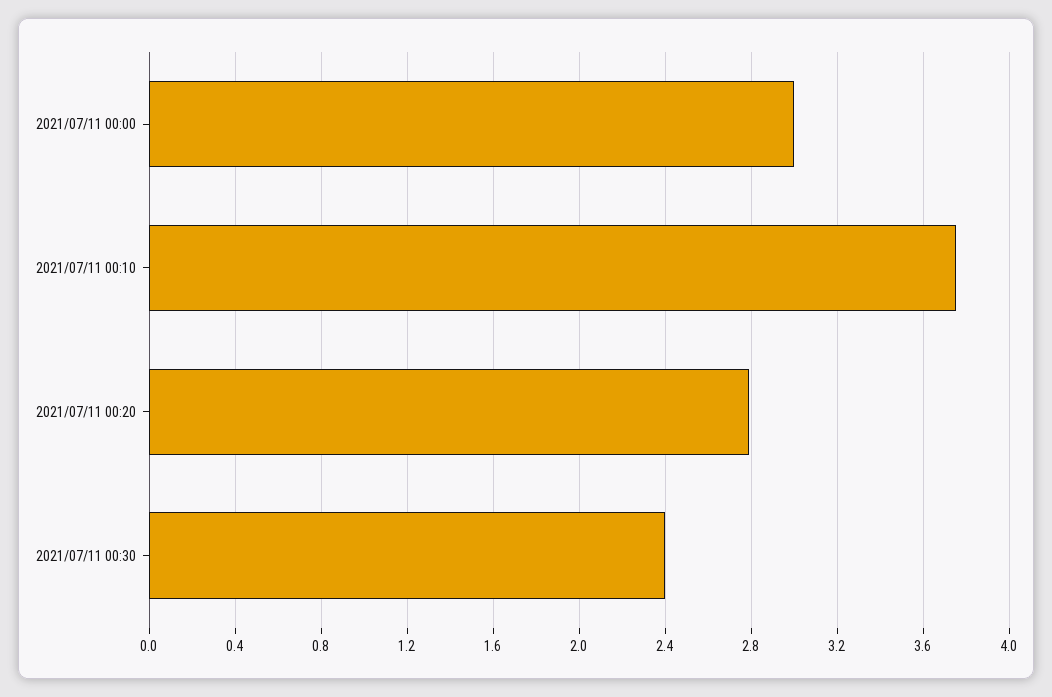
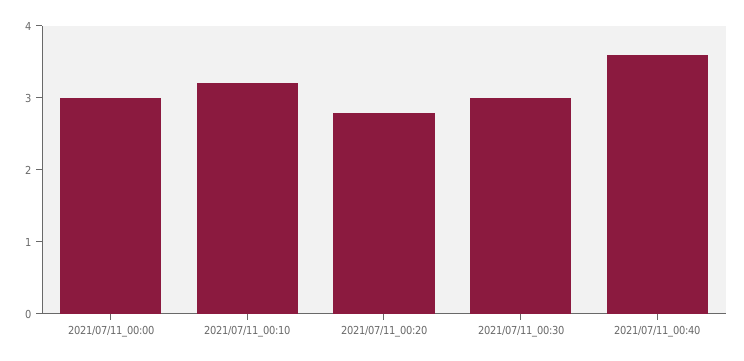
2021/07/11 00:10: 3.75 -> 3.2
2021/07/11 00:30: 2.4 -> 3
2021/07/11_00:40: none -> 3.6

